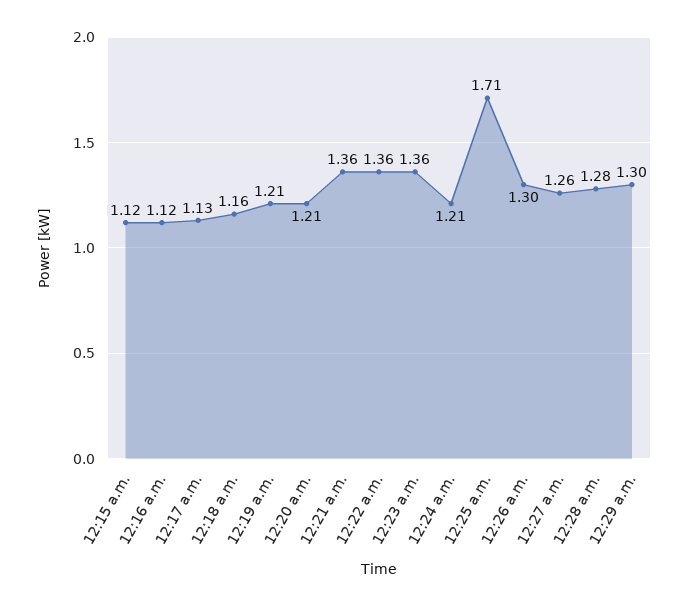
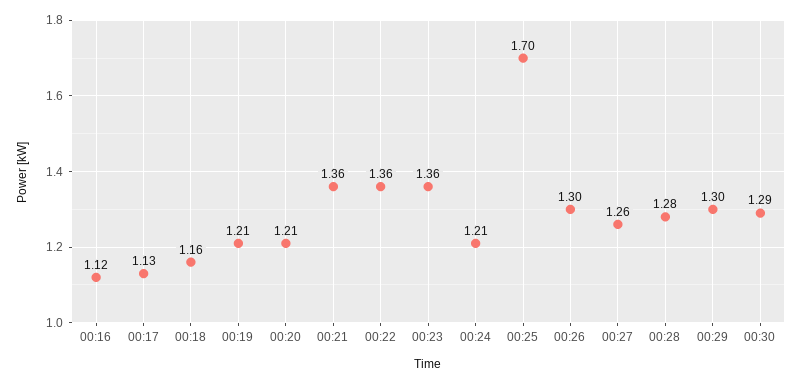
12:15 a.m.: 1.12 -> none
12:25 a.m.: 1.71 -> 1.7
00:30: none -> 1.29

